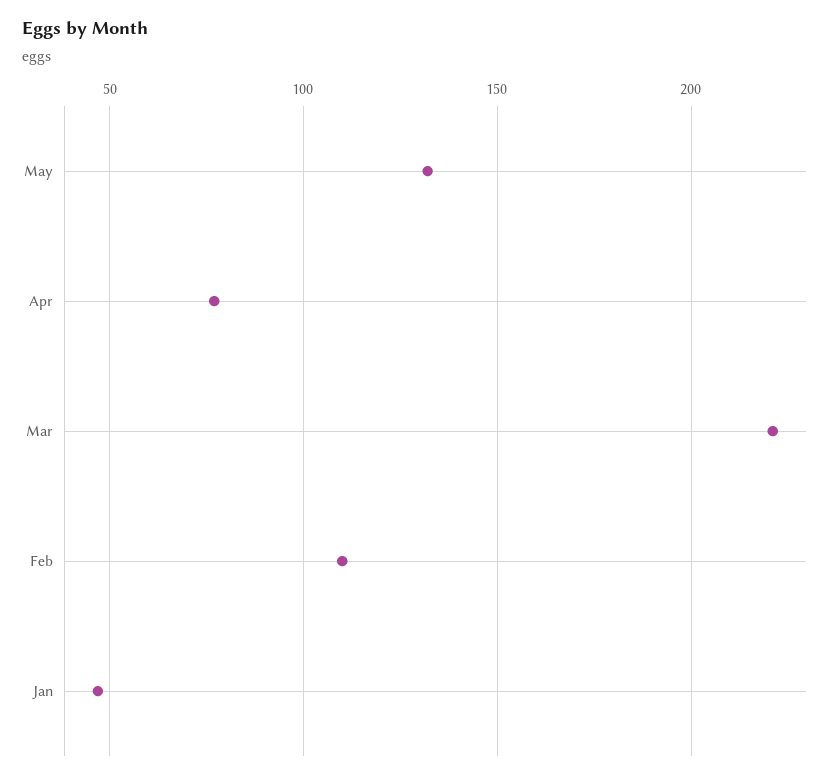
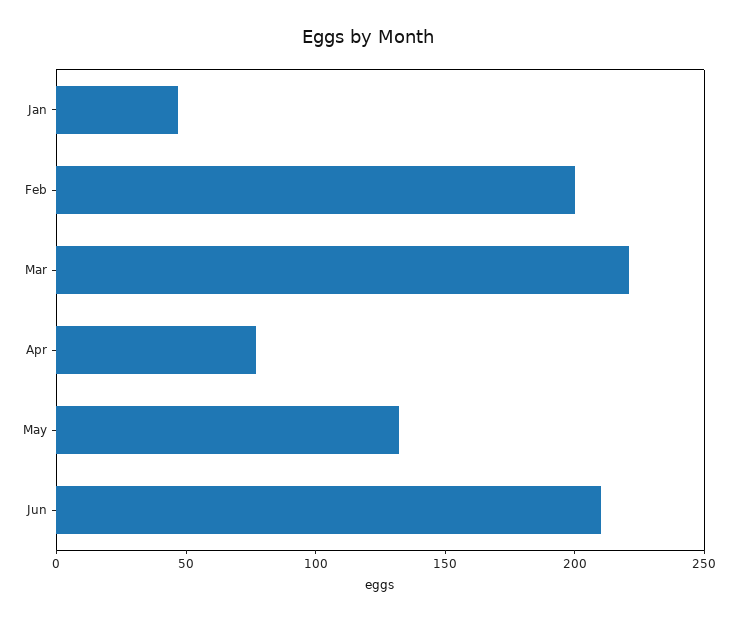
Feb: 110 -> 200
Jun: none -> 210

